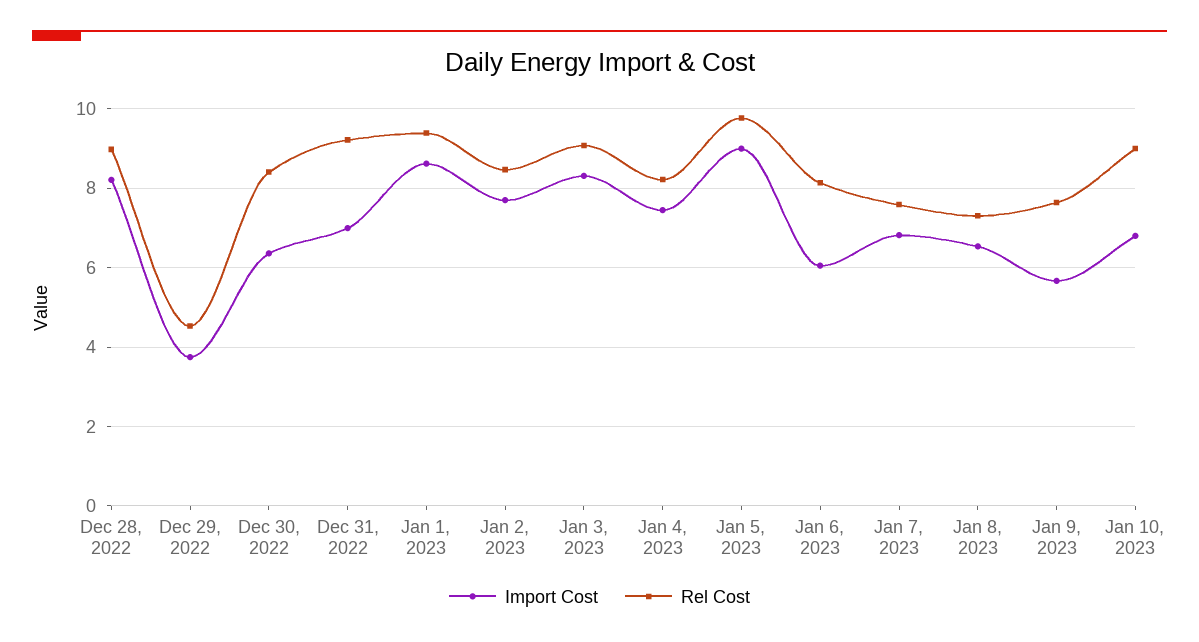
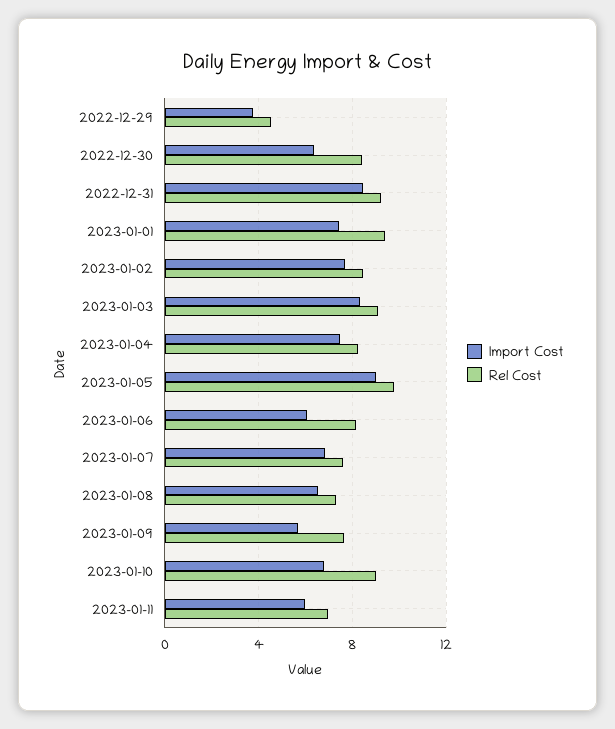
Import Cost, Dec 28, 2022: 8.2 -> none
Rel Cost, Dec 28, 2022: 9 -> none
Import Cost, Dec 31, 2022: 7 -> 8.5
Import Cost, Jan 1, 2023: 8.6 -> 7.5
Import Cost, 2023-01-11: none -> 6
Rel Cost, 2023-01-11: none -> 7

